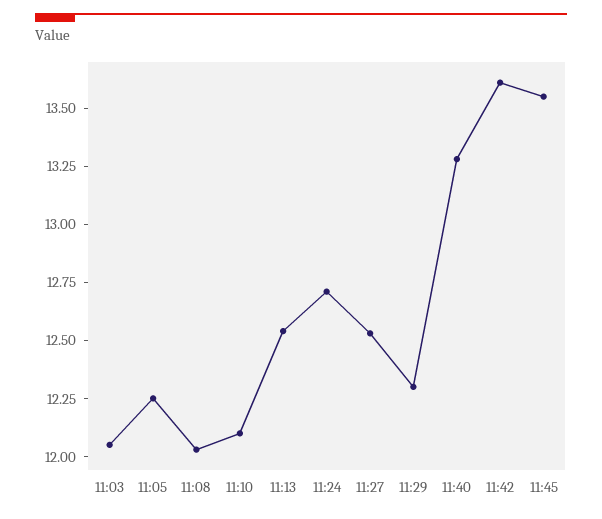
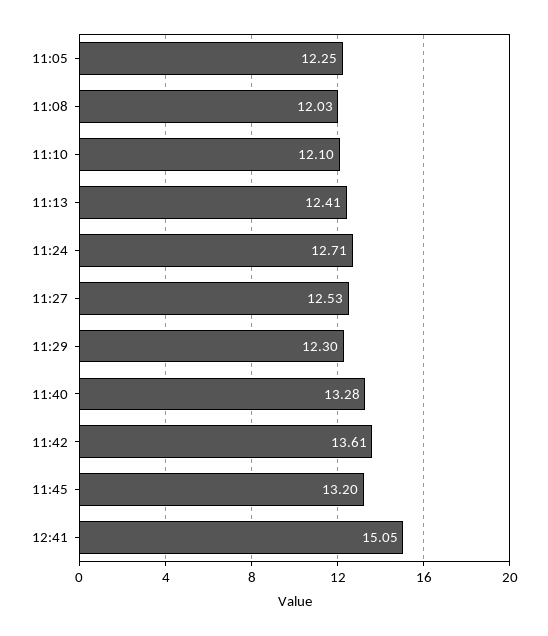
11:03: 12.05 -> none
11:13: 12.55 -> 12.41
11:45: 13.55 -> 13.2
12:41: none -> 15.05

